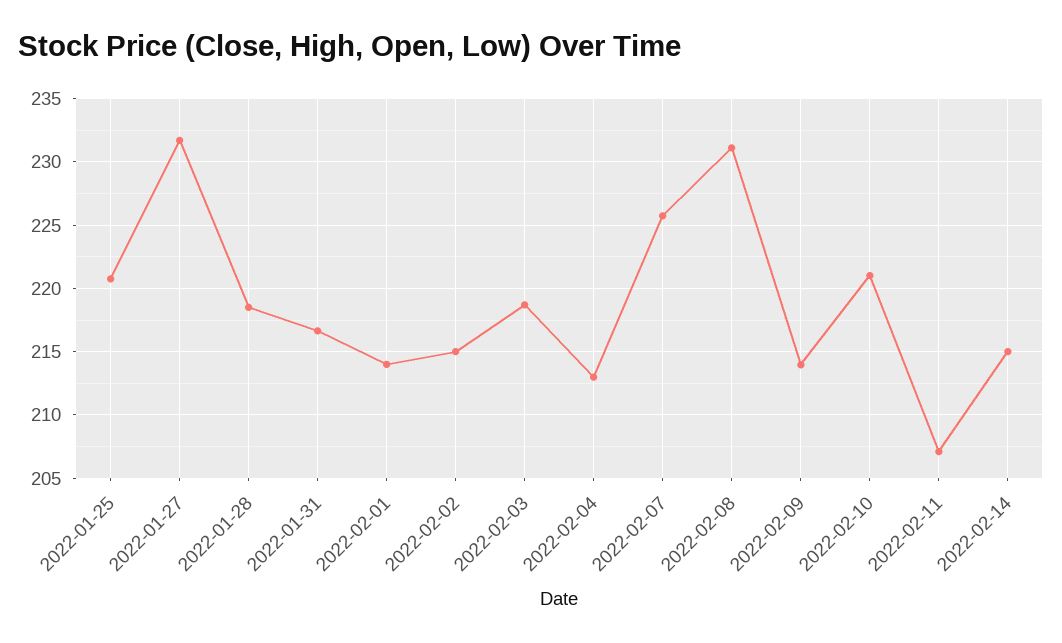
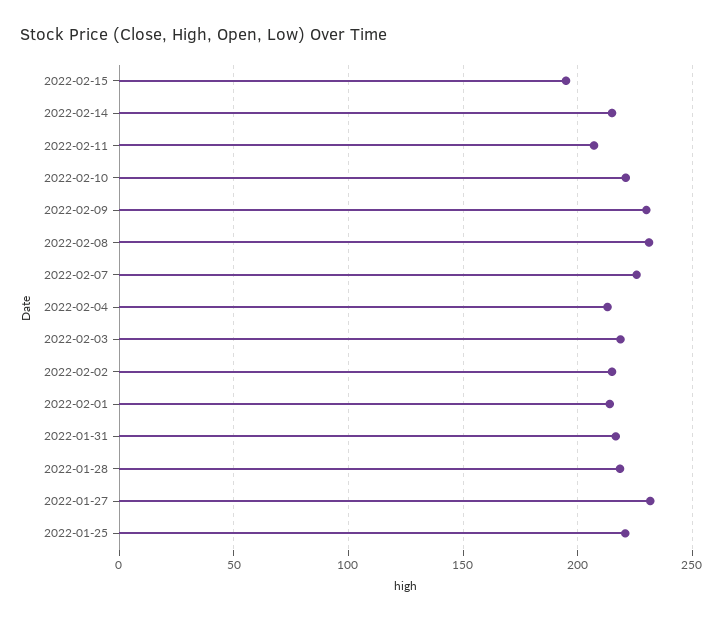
2022-02-09: 214 -> 230
2022-02-15: none -> 195

